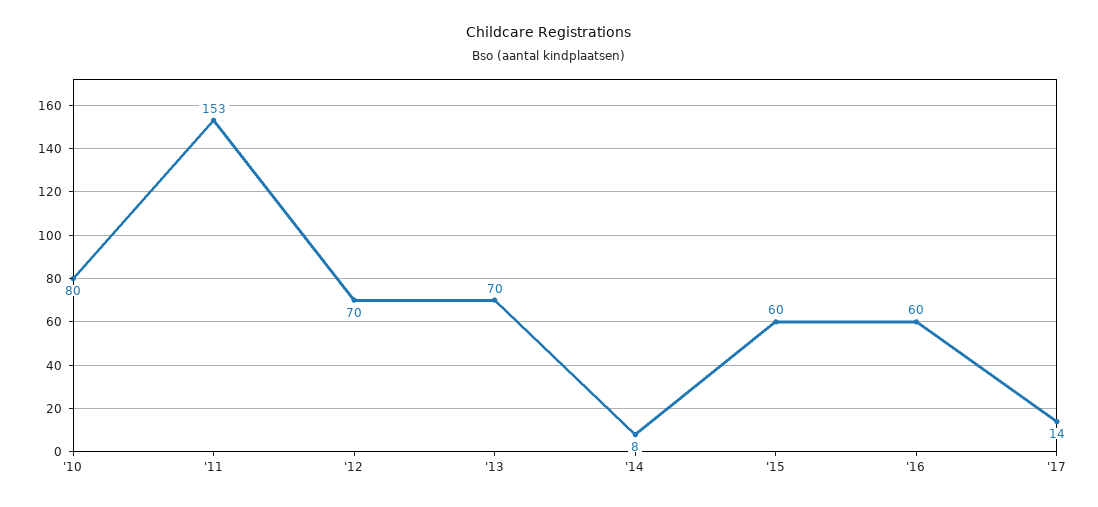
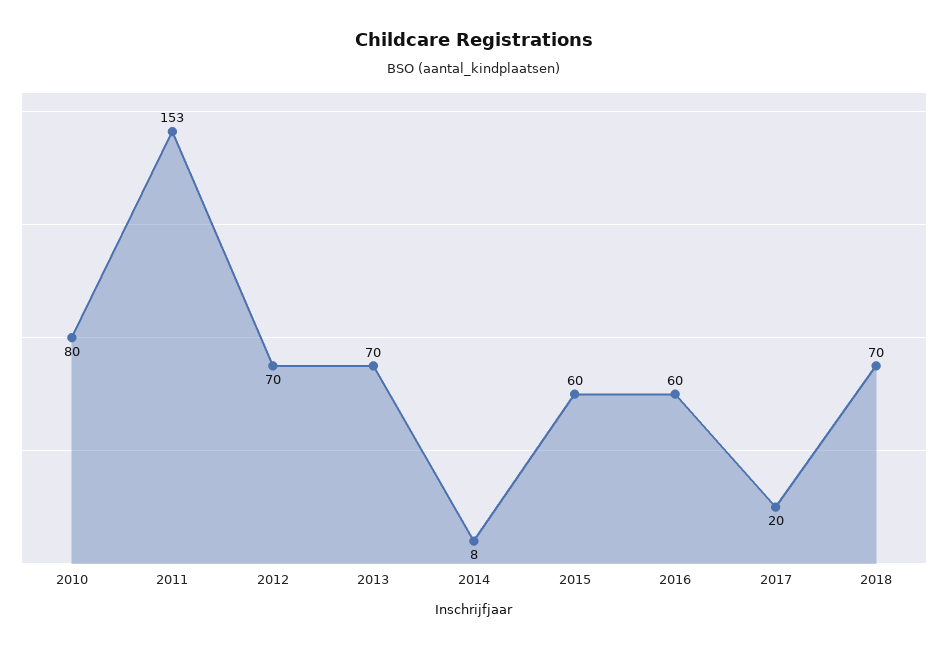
'17: 14 -> 20
2018: none -> 70

